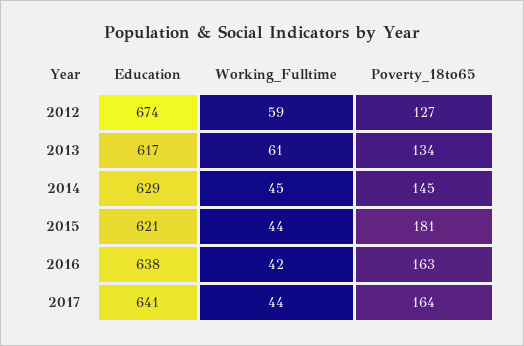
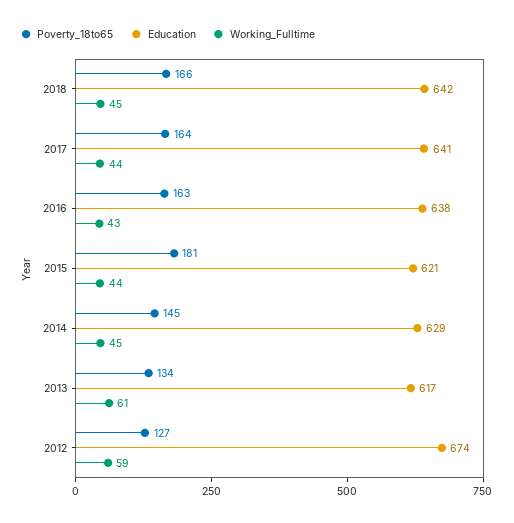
Working_Fulltime, 2016: 42 -> 43
Poverty_18to65, 2018: none -> 166
Education, 2018: none -> 642
Working_Fulltime, 2018: none -> 45

